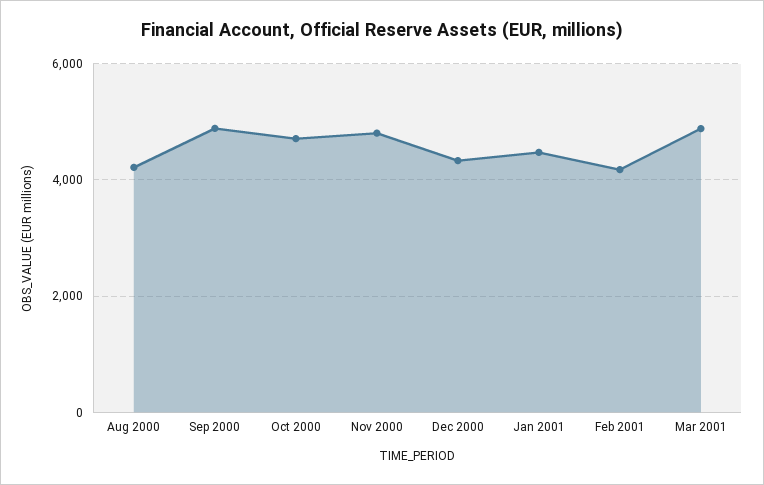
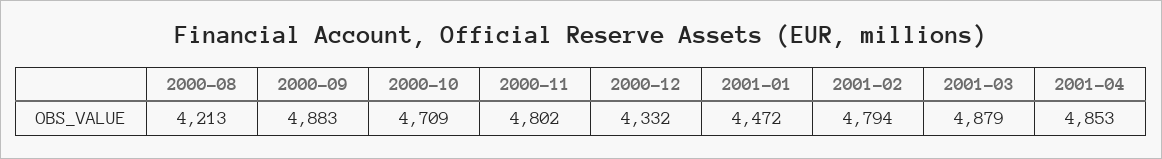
Feb 2001: 4200 -> 4794
2001-04: none -> 4853

